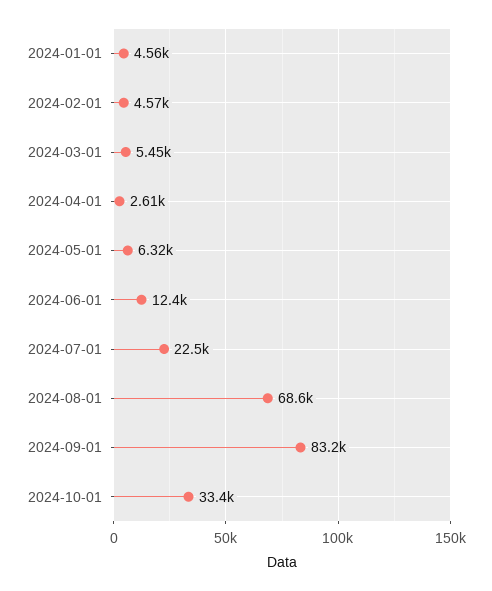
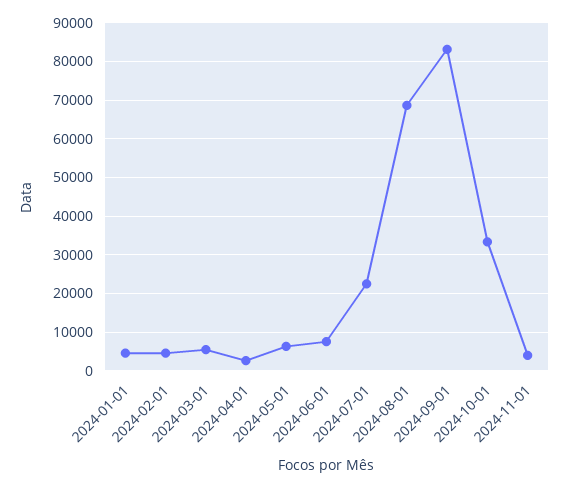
2024-06-01: 12400 -> 8000
2024-11-01: none -> 4000

